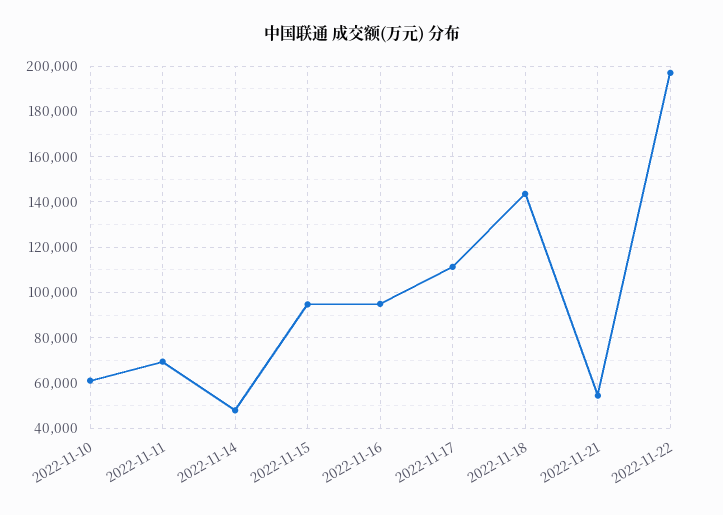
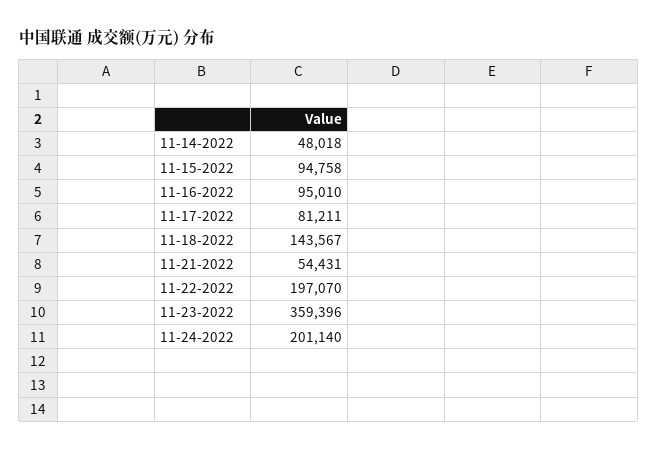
2022-11-10: 60000 -> none
2022-11-11: 70000 -> none
2022-11-17: 110000 -> 81211
11-23-2022: none -> 359396
11-24-2022: none -> 201140

